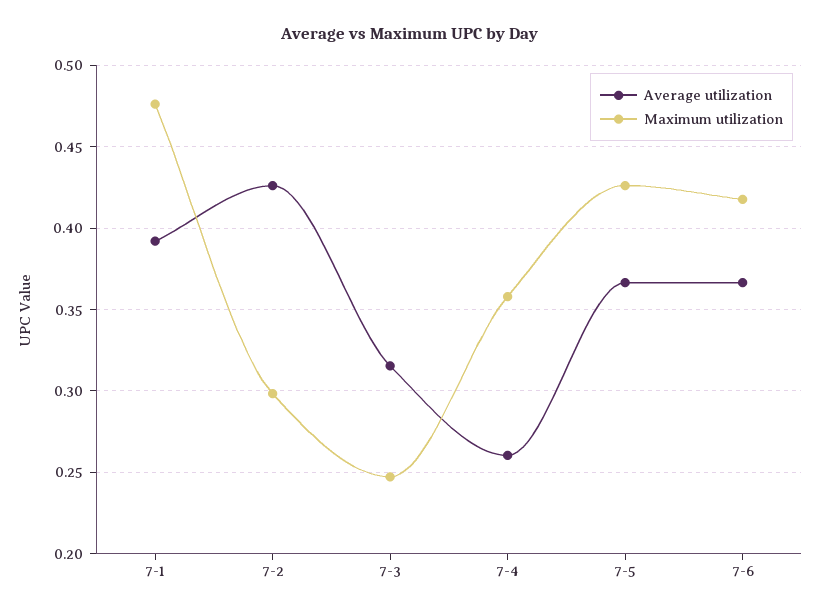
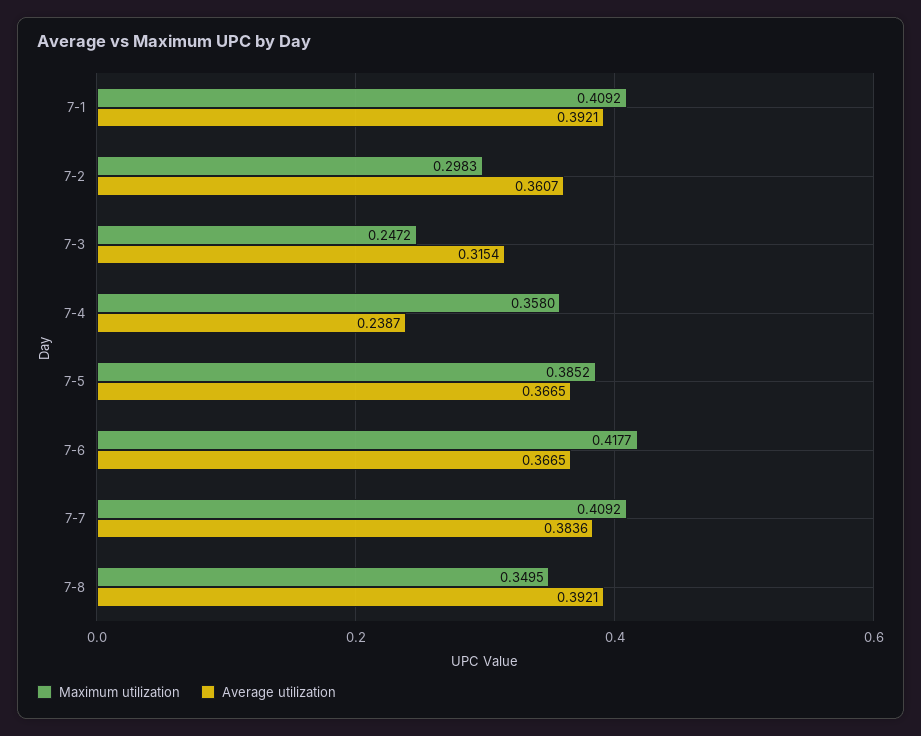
Maximum utilization, 7-1: 0.475 -> 0.4092
Average utilization, 7-2: 0.425 -> 0.3607
Average utilization, 7-4: 0.26 -> 0.2387
Maximum utilization, 7-5: 0.425 -> 0.3852
Maximum utilization, 7-7: none -> 0.4092
Average utilization, 7-7: none -> 0.3836
Maximum utilization, 7-8: none -> 0.3495
Average utilization, 7-8: none -> 0.3921

